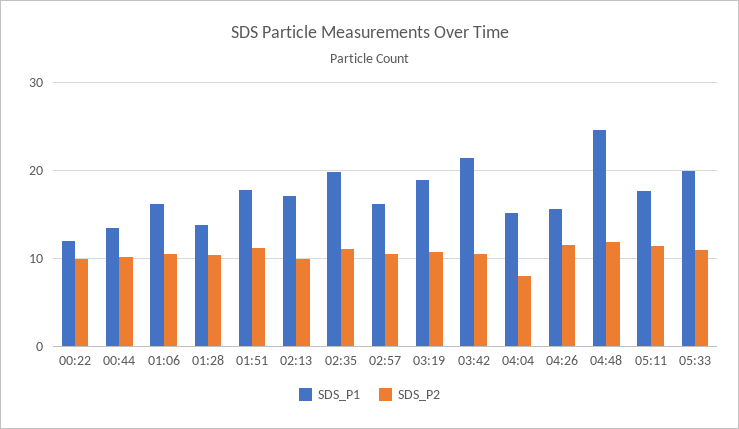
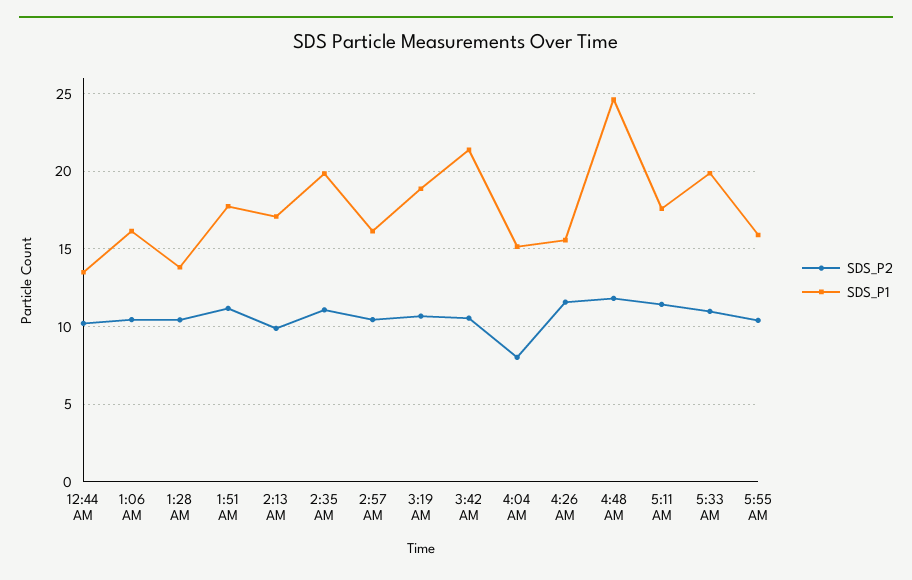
SDS_P1, 00:22: 12 -> none
SDS_P2, 00:22: 10 -> none
SDS_P2, 5:55 AM: none -> 10.5
SDS_P1, 5:55 AM: none -> 16

